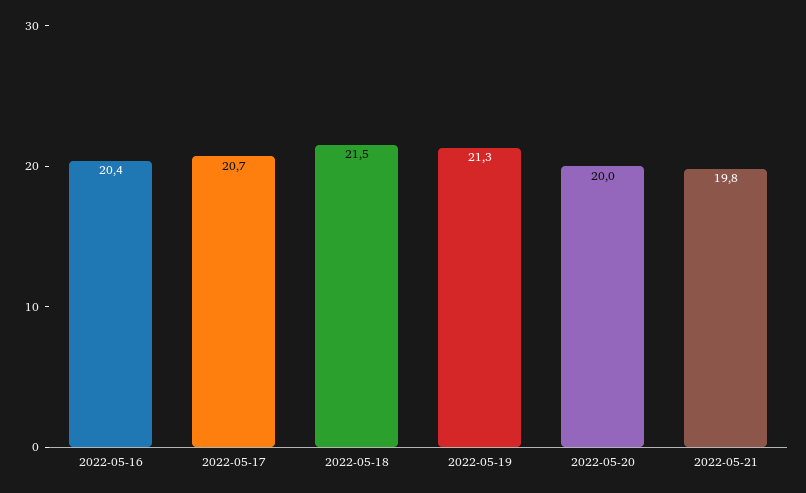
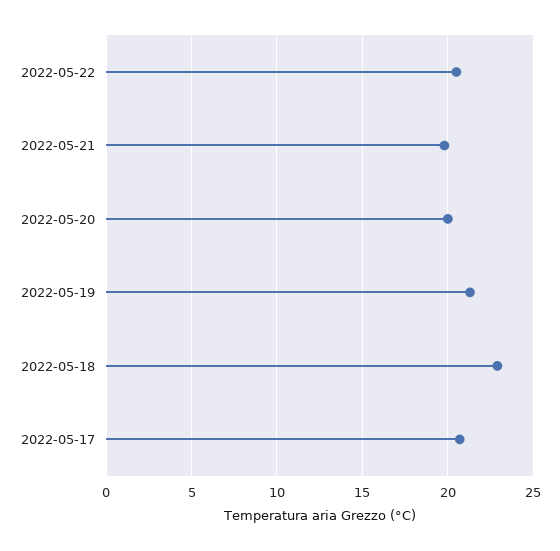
2022-05-16: 20.4 -> none
2022-05-18: 21.5 -> 23
2022-05-22: none -> 20.5

